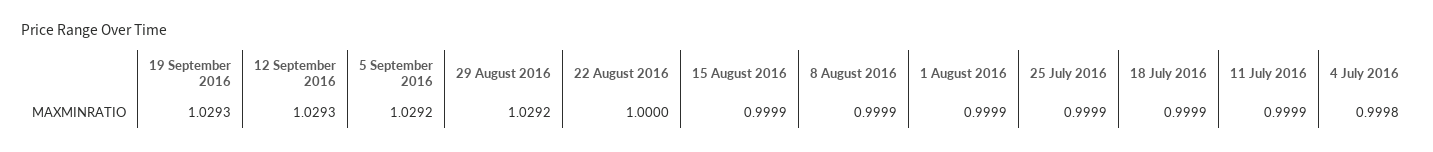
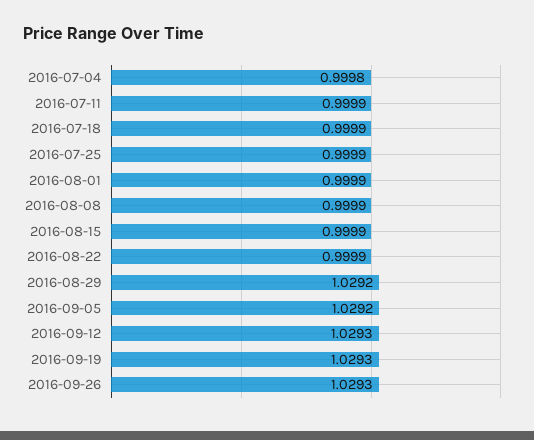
22 August 2016: 1 -> 0.9999
2016-09-26: none -> 1.0293

